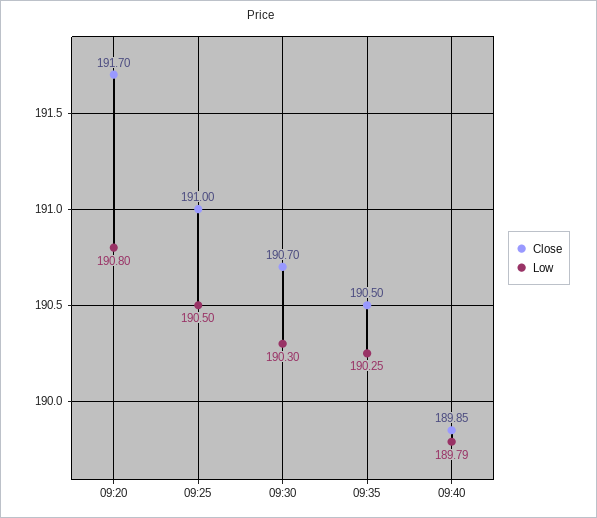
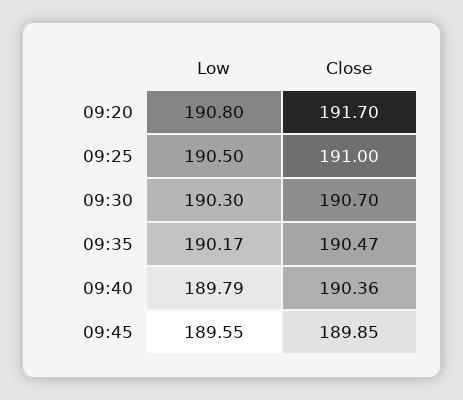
Close, 09:35: 190.5 -> 190.47
Low, 09:35: 190.25 -> 190.17
Close, 09:40: 189.85 -> 190.36
Low, 09:45: none -> 189.55
Close, 09:45: none -> 189.85

